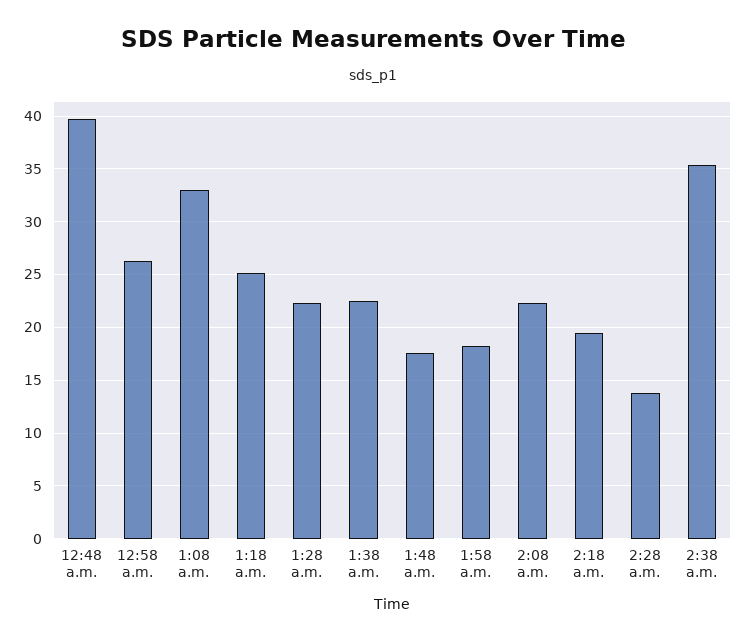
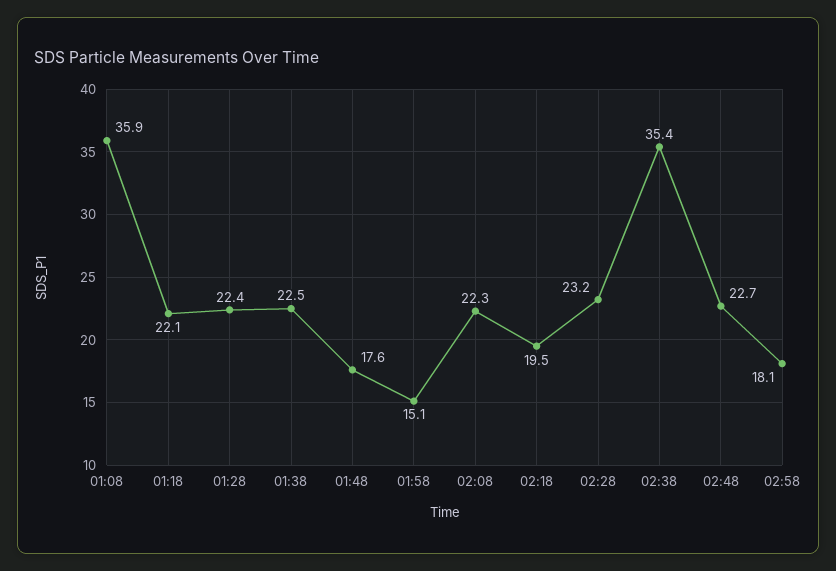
12:48 a.m.: 40 -> none
12:58 a.m.: 26 -> none
1:08 a.m.: 33 -> 35.9
1:18 a.m.: 25 -> 22.1
1:58 a.m.: 18 -> 15.1
2:28 a.m.: 14 -> 23.2
02:48: none -> 22.7
02:58: none -> 18.1

